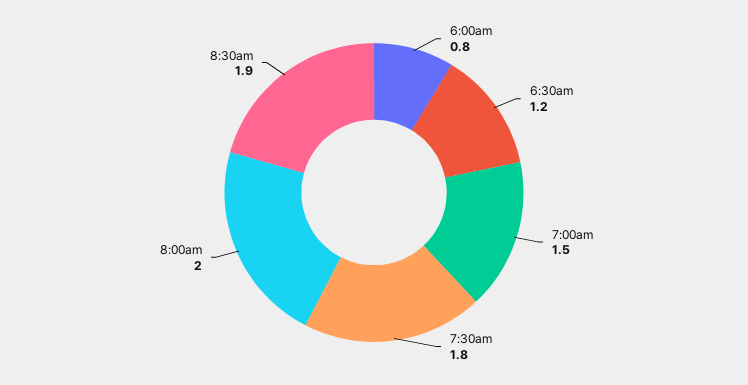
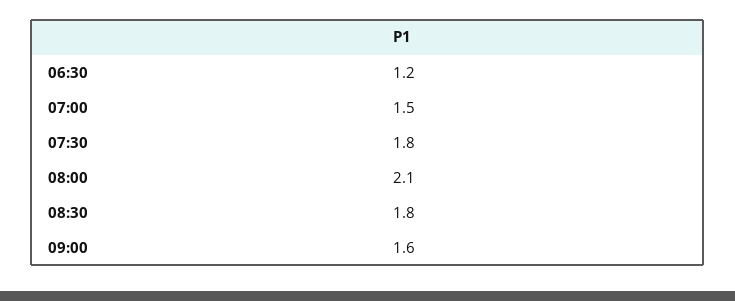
6:00am: 0.8 -> none
8:00am: 2 -> 2.1
8:30am: 1.9 -> 1.8
09:00: none -> 1.6

